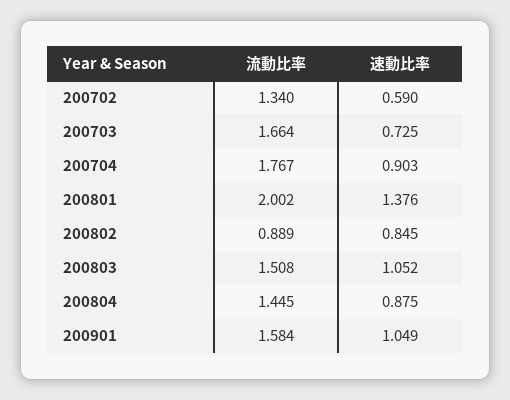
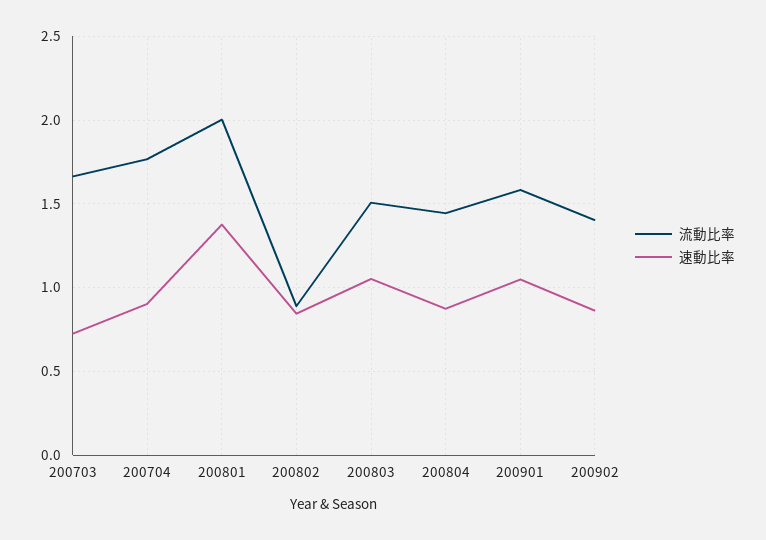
流動比率, 200702: 1.34 -> none
速動比率, 200702: 0.59 -> none
流動比率, 200902: none -> 1.4
速動比率, 200902: none -> 0.85

